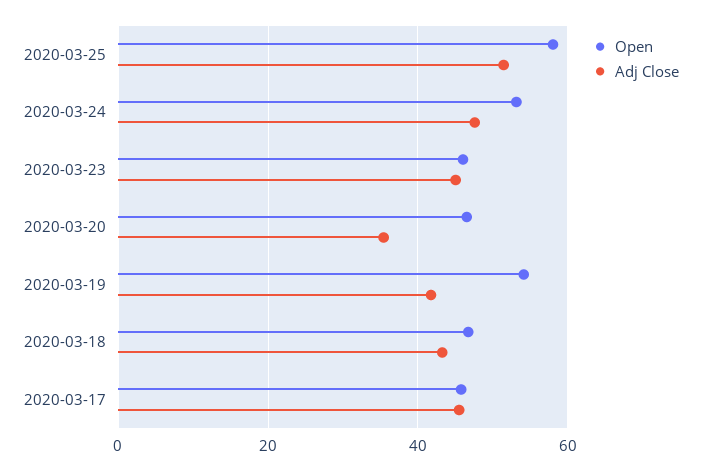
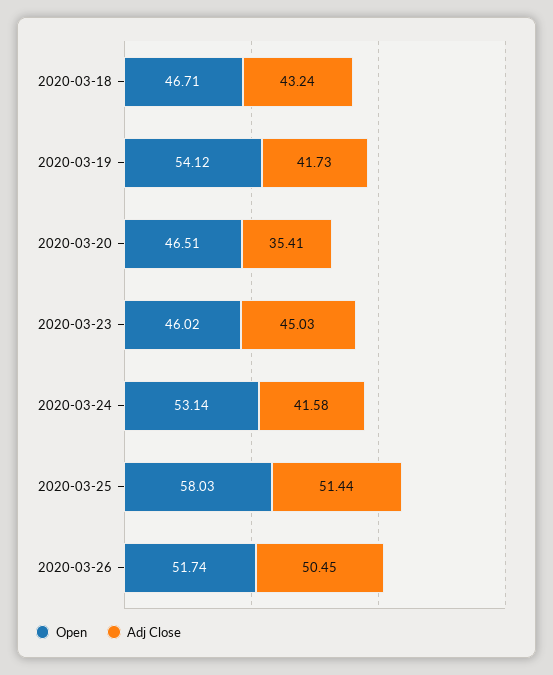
Adj Close, 2020-03-24: 48 -> 41.58
Open, 2020-03-17: 46 -> none
Adj Close, 2020-03-17: 46 -> none
Open, 2020-03-26: none -> 51.74
Adj Close, 2020-03-26: none -> 50.45

